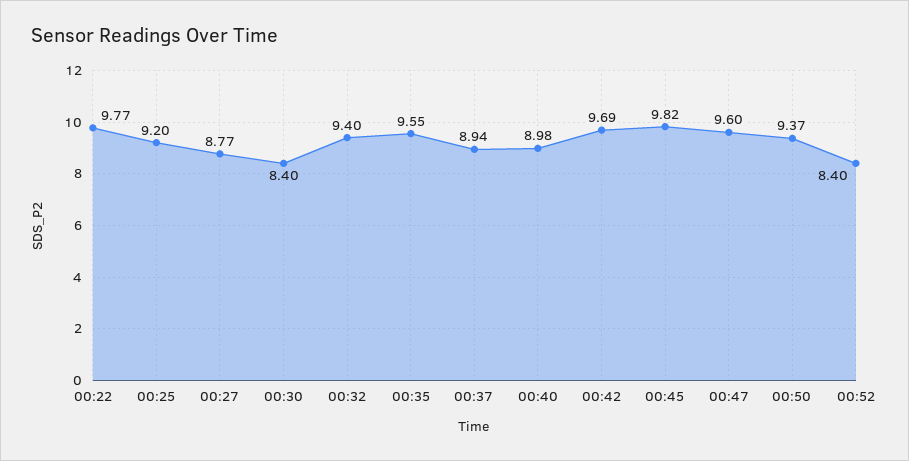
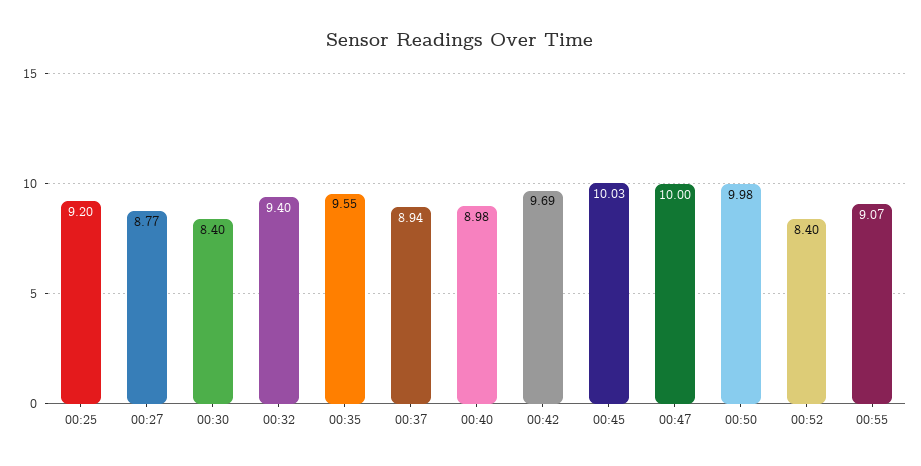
00:22: 9.77 -> none
00:45: 9.82 -> 10.03
00:47: 9.6 -> 10
00:50: 9.37 -> 9.98
00:55: none -> 9.07

